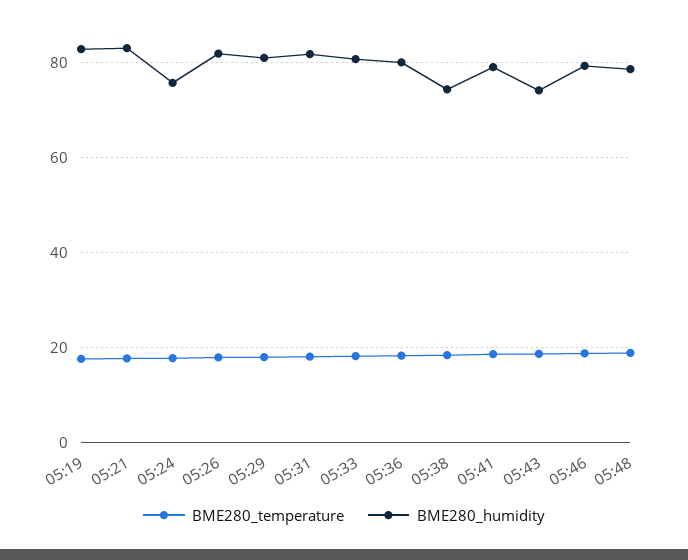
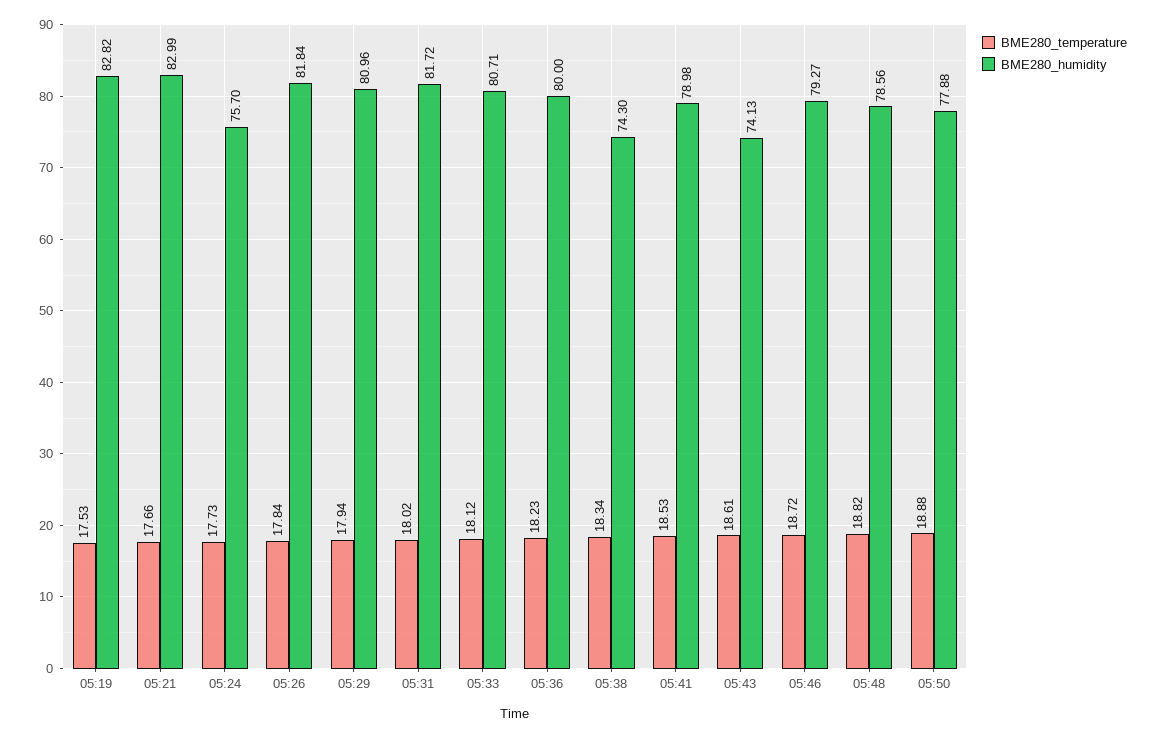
BME280_temperature, 05:50: none -> 18.88
BME280_humidity, 05:50: none -> 77.88

